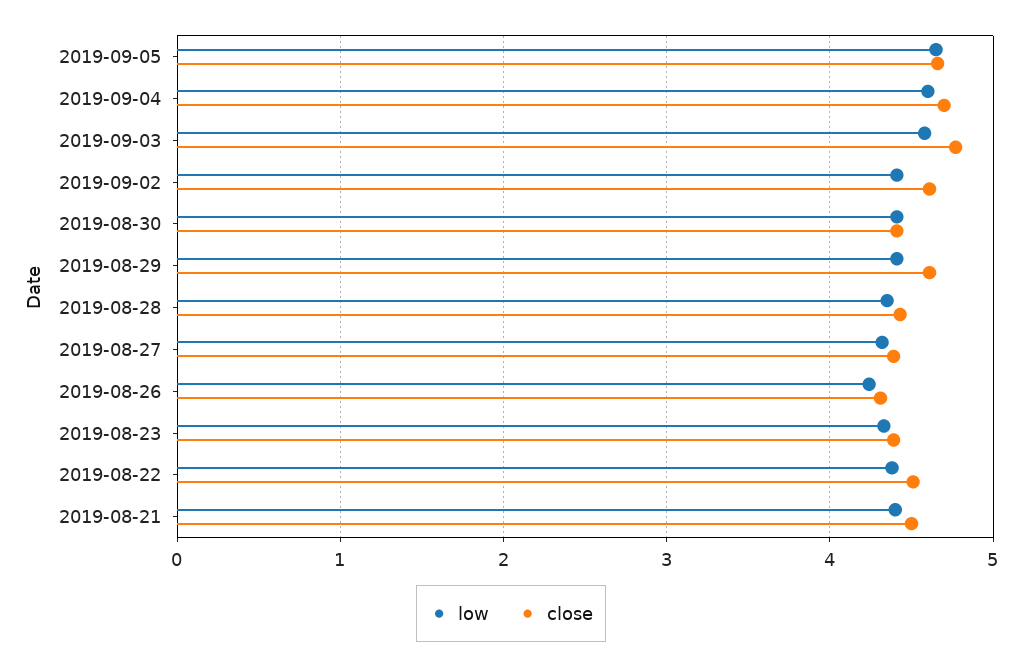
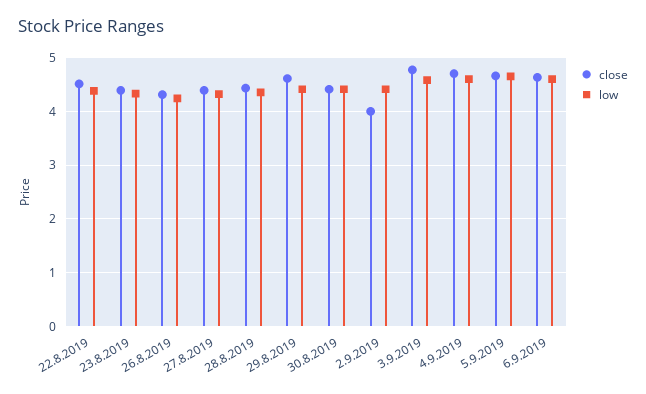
close, 2019-09-02: 4.6 -> 4
low, 2019-08-21: 4.4 -> none
close, 2019-08-21: 4.5 -> none
close, 6.9.2019: none -> 4.6
low, 6.9.2019: none -> 4.6

